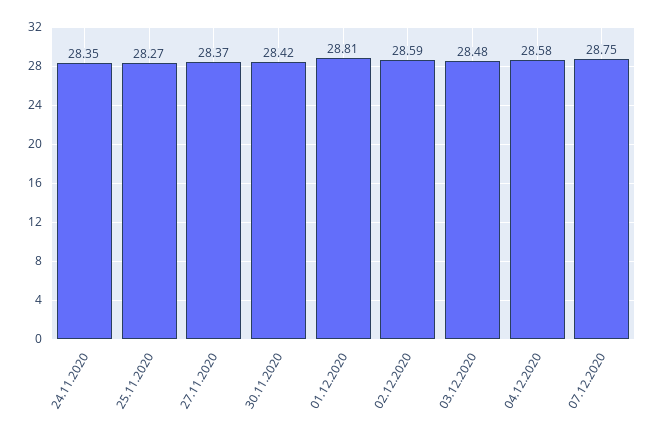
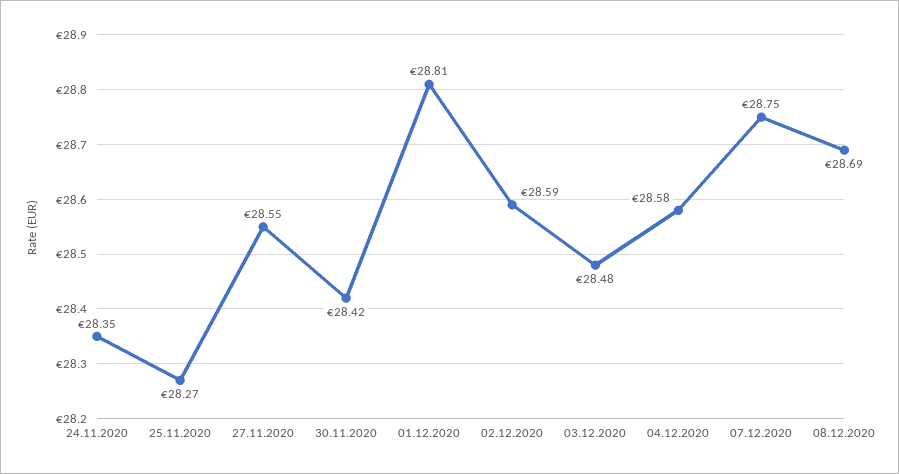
27.11.2020: 28.37 -> 28.55
08.12.2020: none -> 28.69

